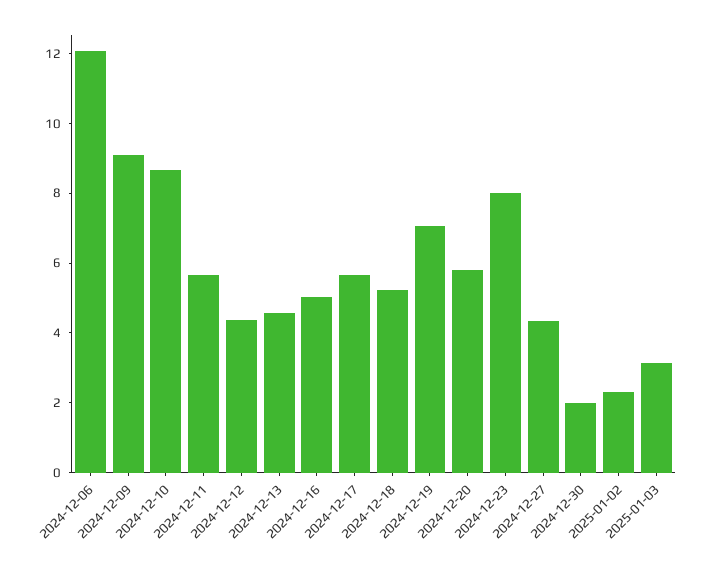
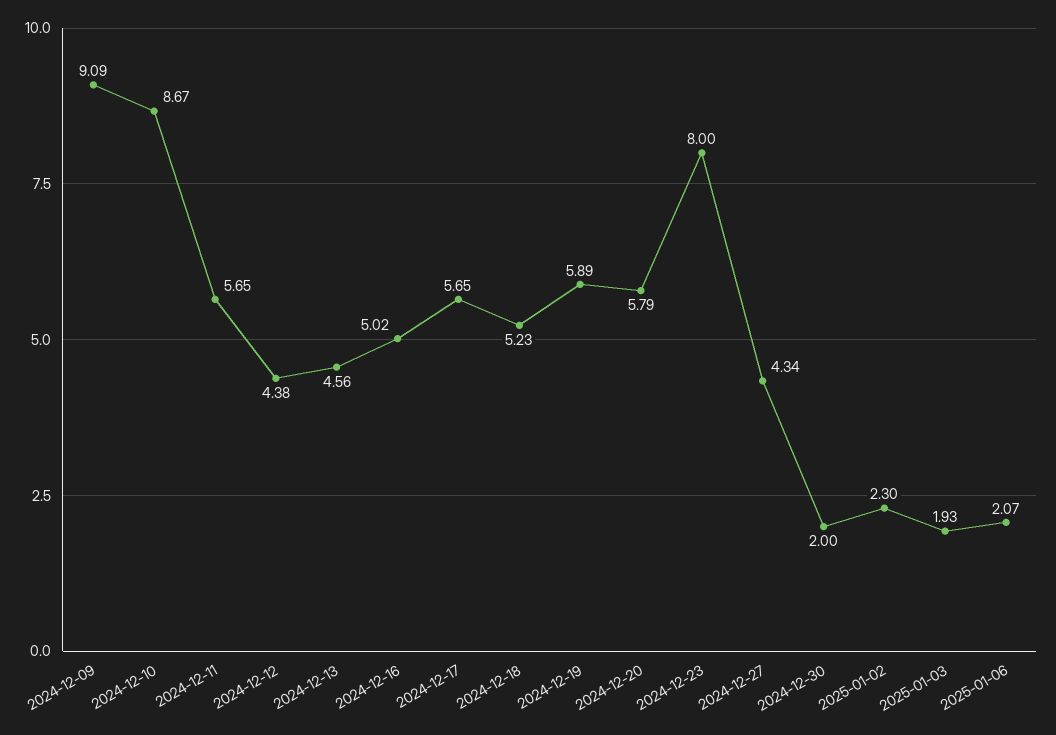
2024-12-06: 12 -> none
2024-12-19: 7 -> 5.89
2025-01-03: 3 -> 1.93
2025-01-06: none -> 2.07

